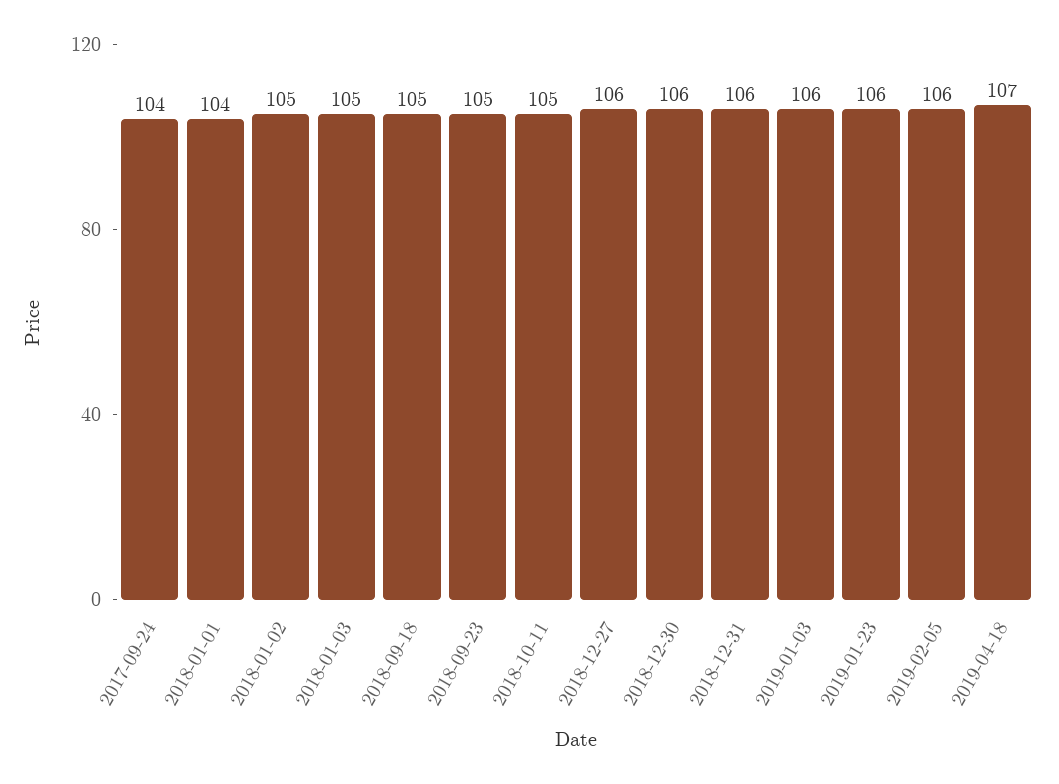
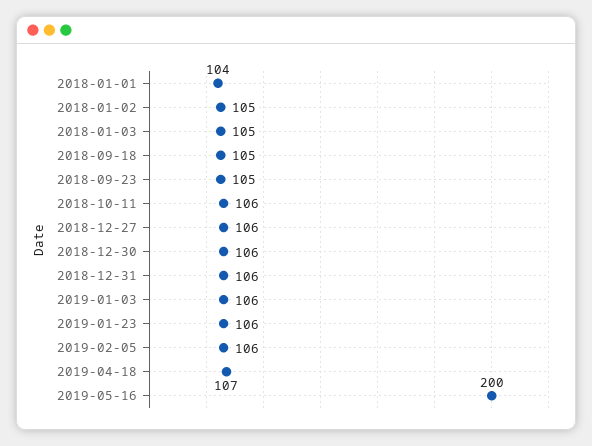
2017-09-24: 104 -> none
2018-10-11: 105 -> 106
2019-05-16: none -> 200

